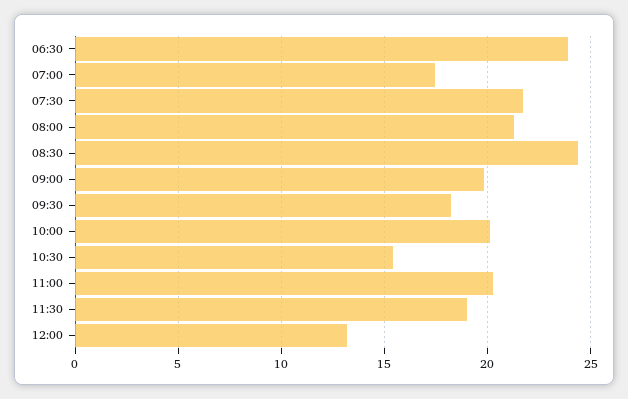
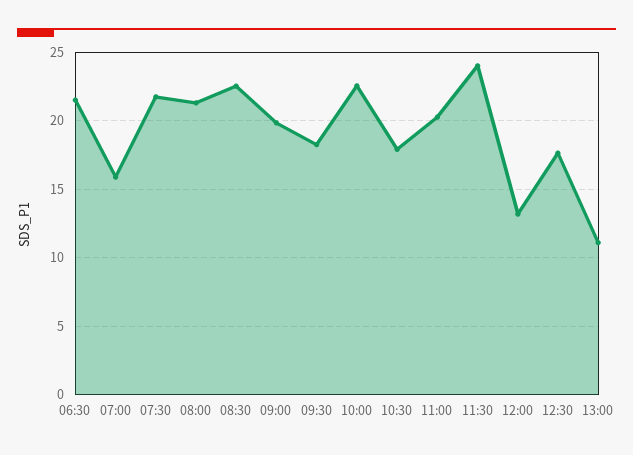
06:30: 24 -> 21.5
07:00: 17.5 -> 16
08:30: 24.5 -> 22.5
10:00: 20 -> 22.5
10:30: 15.5 -> 18
11:30: 19 -> 24
12:30: none -> 17.5
13:00: none -> 11

